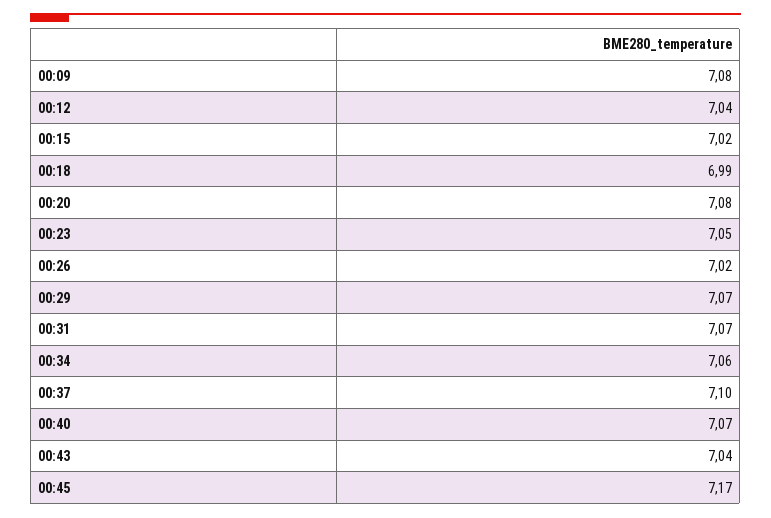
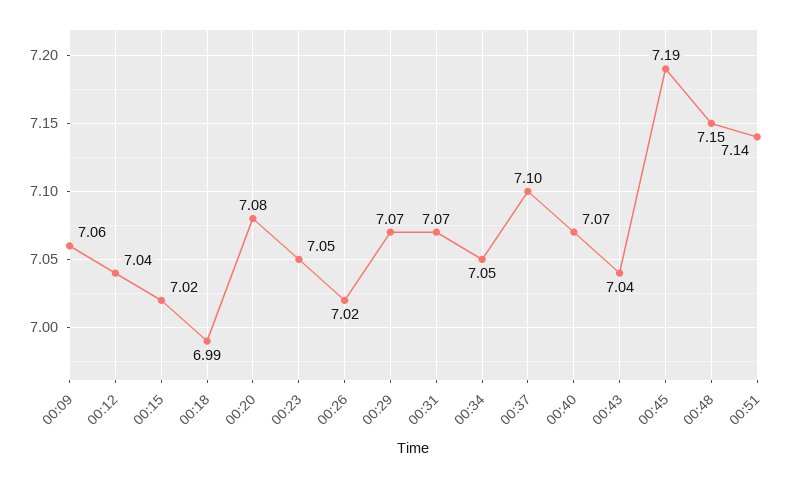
00:09: 7.08 -> 7.06
00:34: 7.06 -> 7.05
00:45: 7.17 -> 7.19
00:48: none -> 7.15
00:51: none -> 7.14

